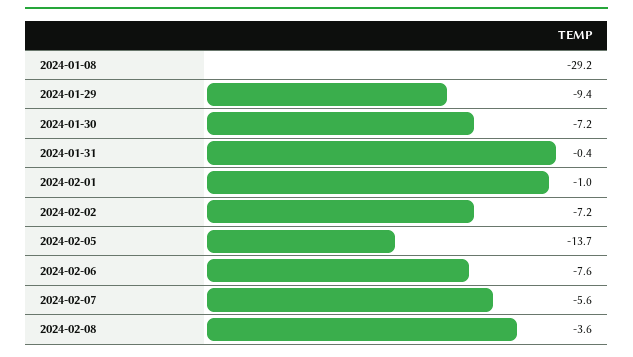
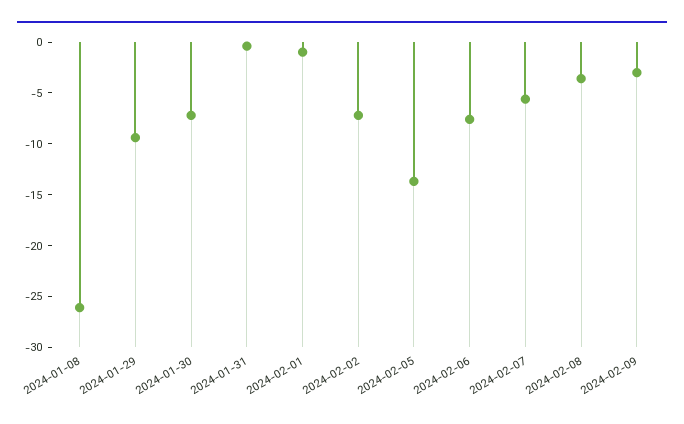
2024-01-08: -29.2 -> -26
2024-02-09: none -> -3

